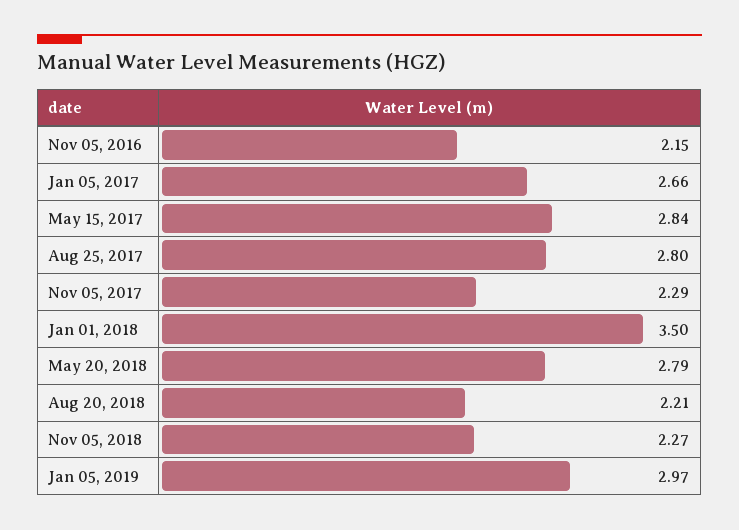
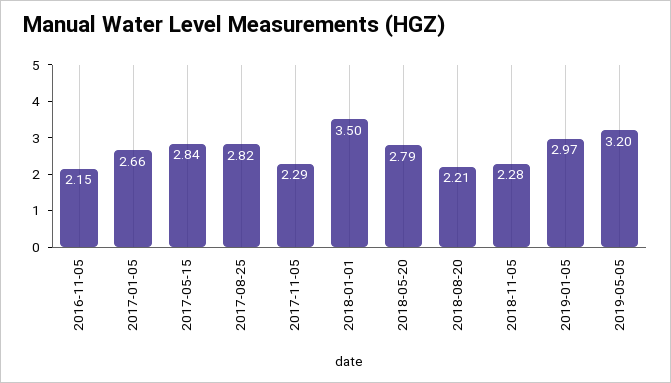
Aug 25, 2017: 2.8 -> 2.82
Nov 05, 2018: 2.27 -> 2.28
2019-05-05: none -> 3.2

